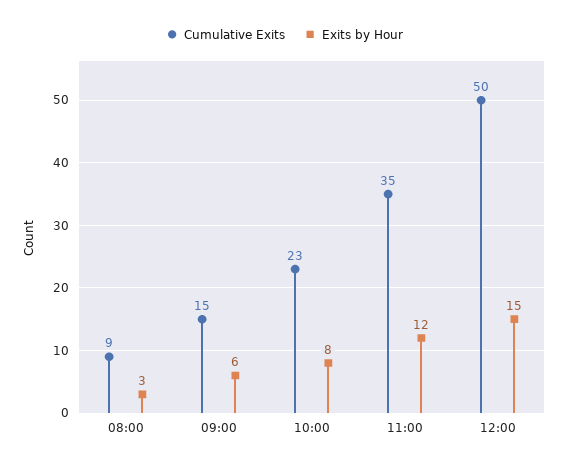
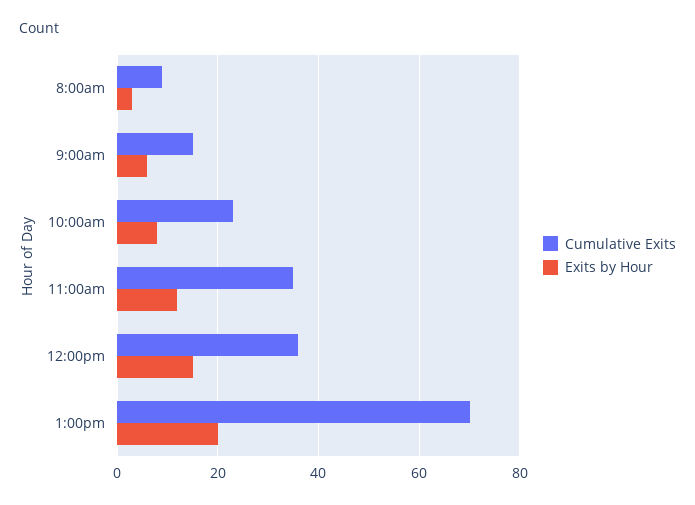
Cumulative Exits, 12:00: 50 -> 35
Cumulative Exits, 1:00pm: none -> 70
Exits by Hour, 1:00pm: none -> 20

